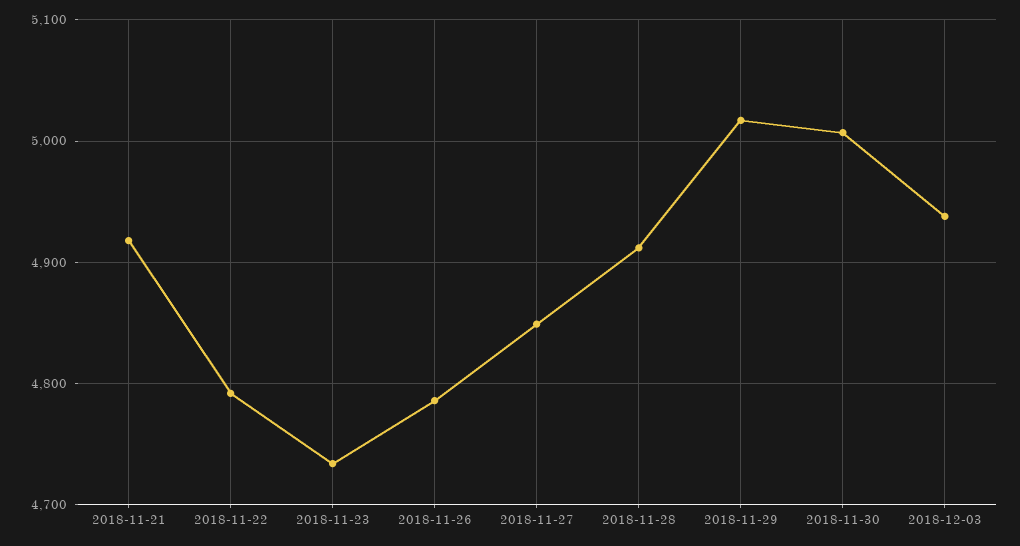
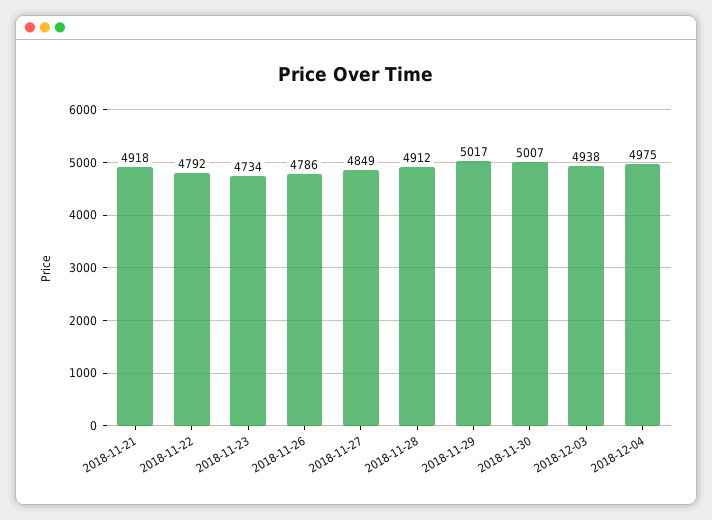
2018-12-04: none -> 4975

